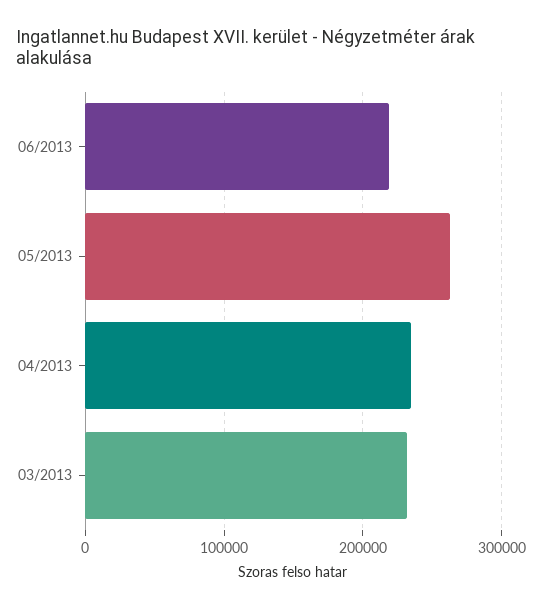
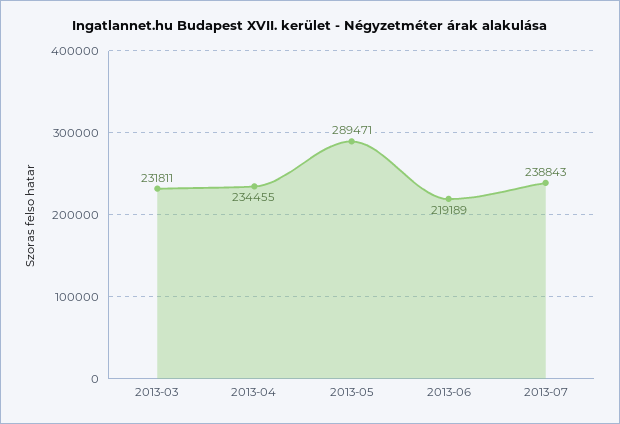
05/2013: 260000 -> 289471
2013-07: none -> 238843

